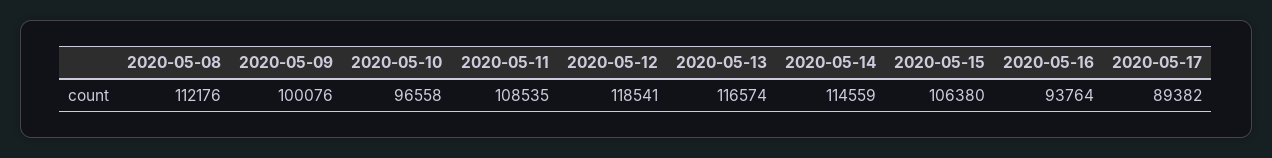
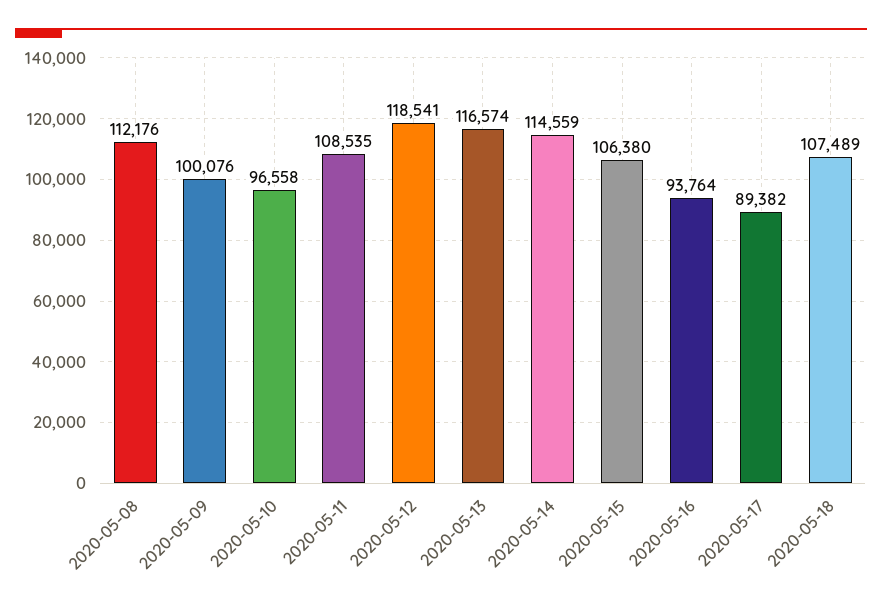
2020-05-18: none -> 107489

